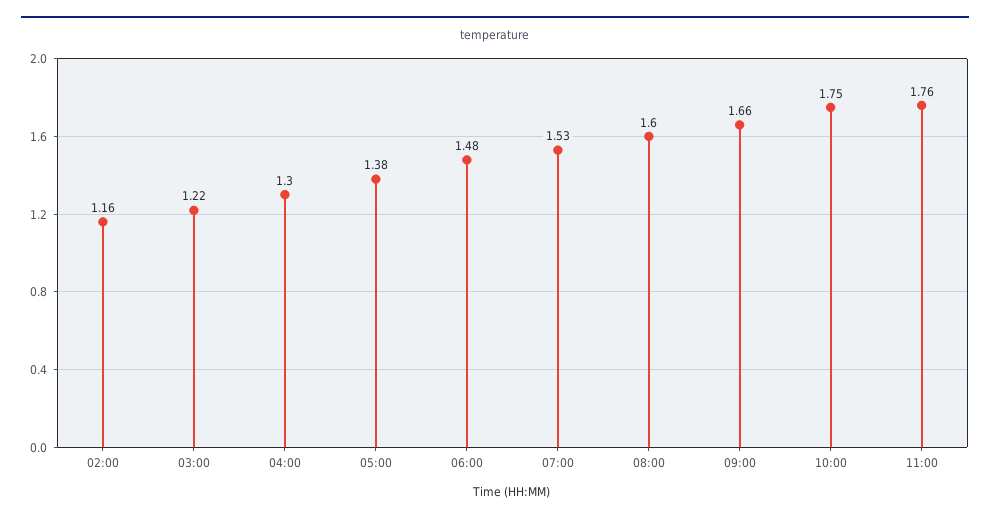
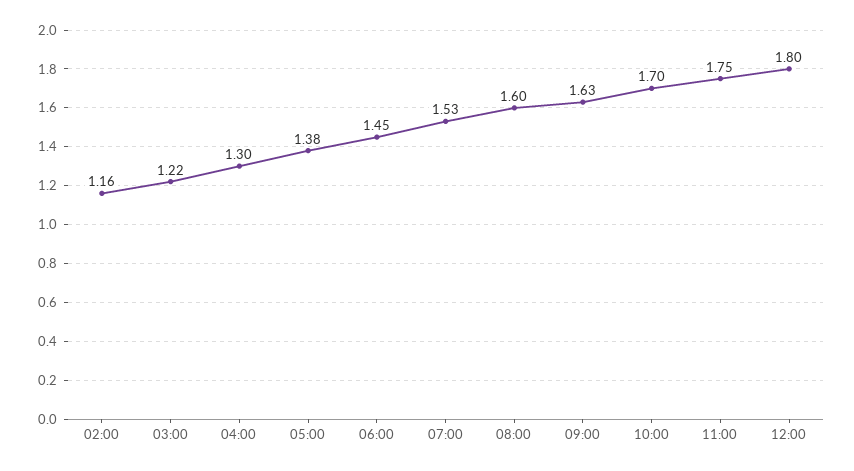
06:00: 1.48 -> 1.45
09:00: 1.66 -> 1.63
10:00: 1.75 -> 1.7
11:00: 1.76 -> 1.75
12:00: none -> 1.8

